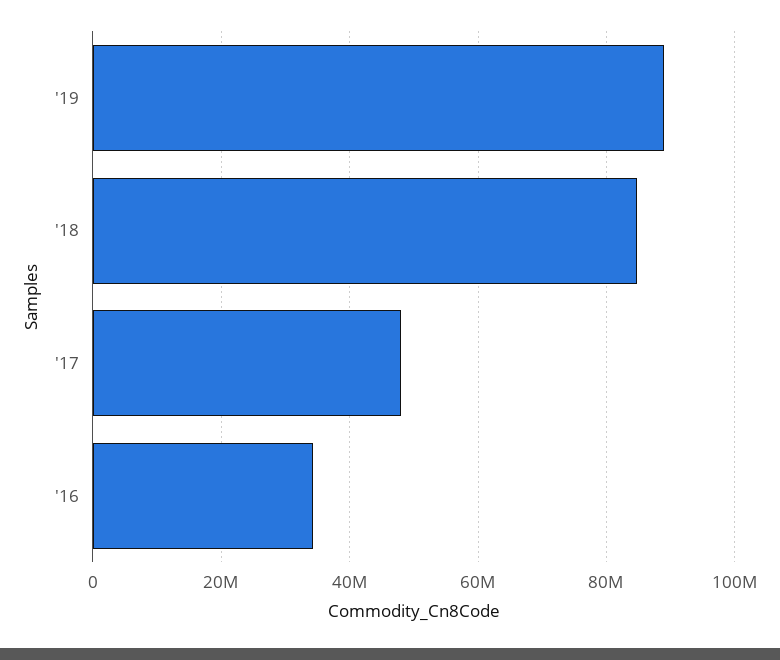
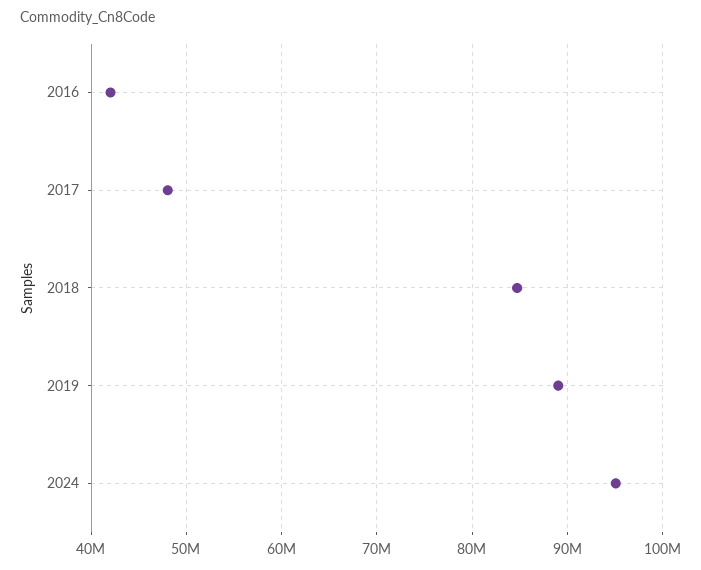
'16: 34000000 -> 42000000
2024: none -> 95000000

